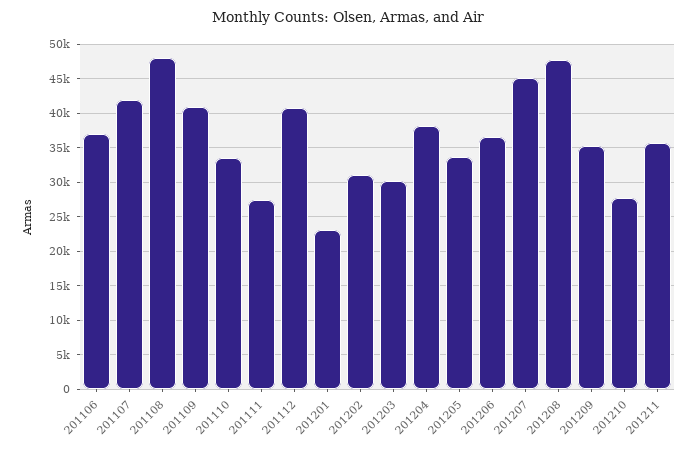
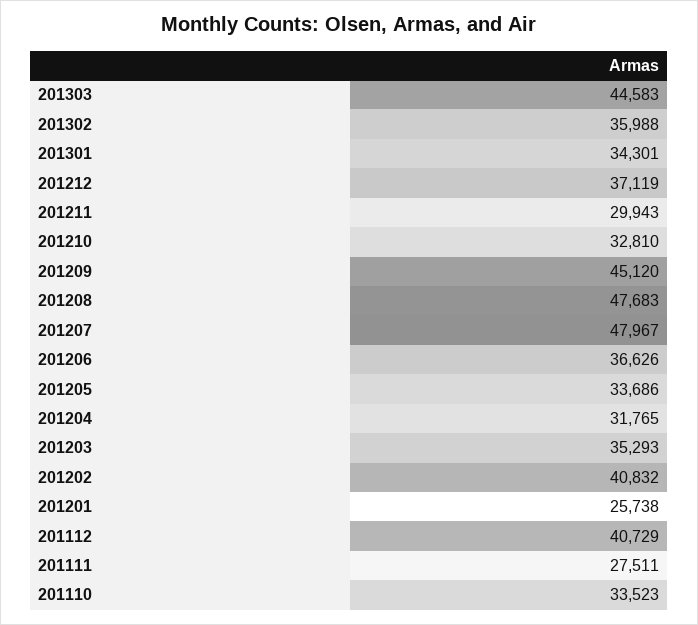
201106: 37000 -> none
201107: 42000 -> none
201108: 48000 -> none
201109: 41000 -> none
201201: 23000 -> 25738
201202: 31000 -> 40832
201203: 30000 -> 35293
201204: 38000 -> 31765
201207: 45000 -> 47967
201209: 35000 -> 45120
201210: 28000 -> 32810
201211: 36000 -> 29943
201303: none -> 44583
201302: none -> 35988
201301: none -> 34301
201212: none -> 37119

